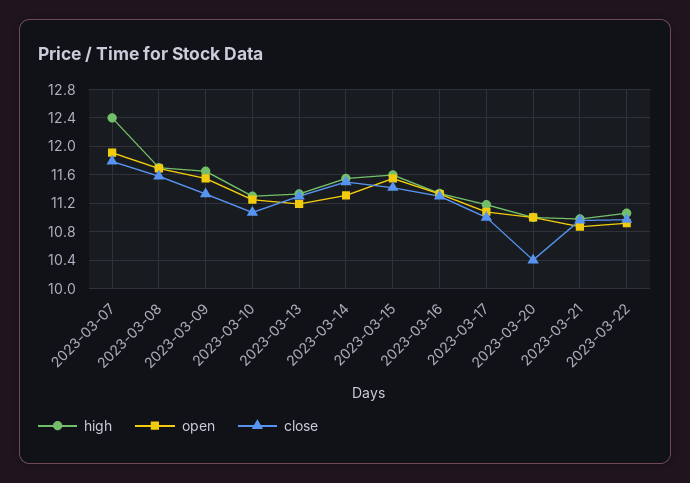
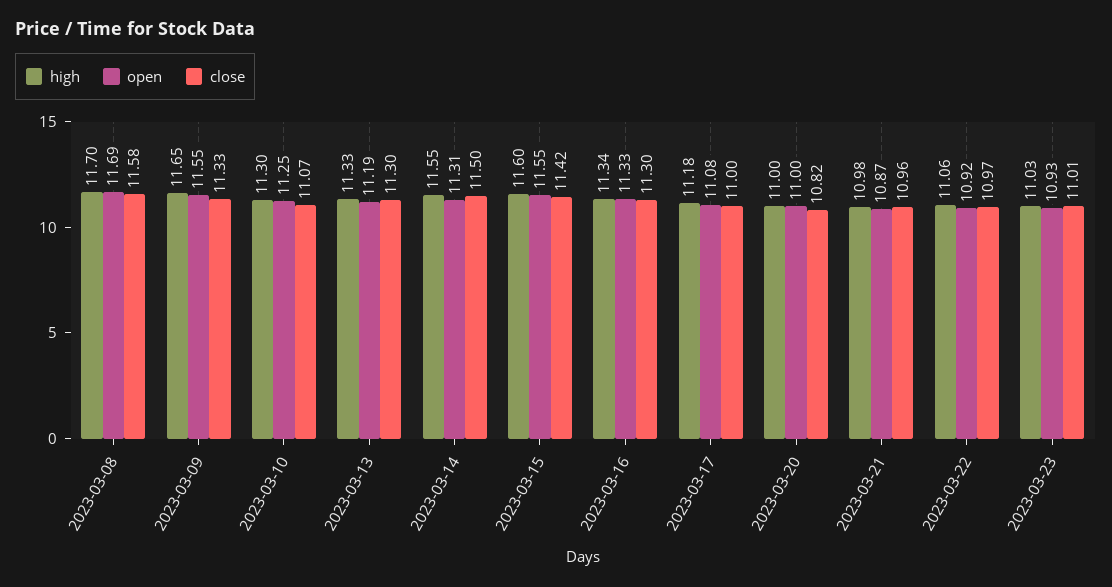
high, 2023-03-07: 12.4 -> none
open, 2023-03-07: 11.9 -> none
close, 2023-03-07: 11.8 -> none
close, 2023-03-20: 10.4 -> 10.82
high, 2023-03-23: none -> 11.03
open, 2023-03-23: none -> 10.93
close, 2023-03-23: none -> 11.01

